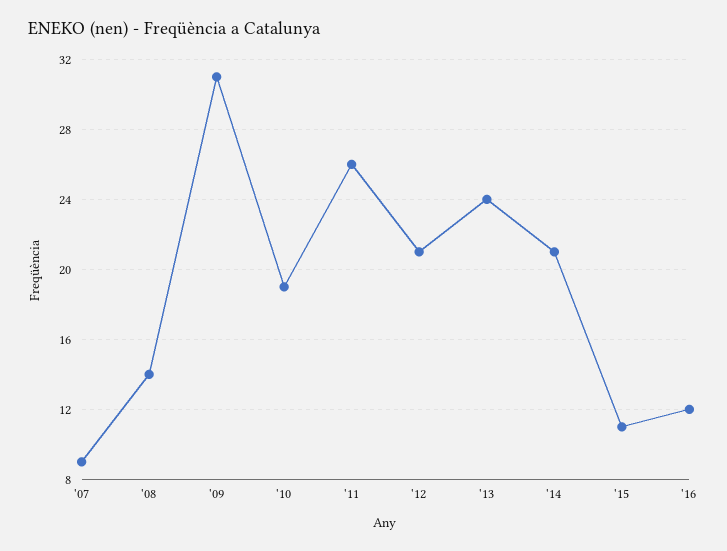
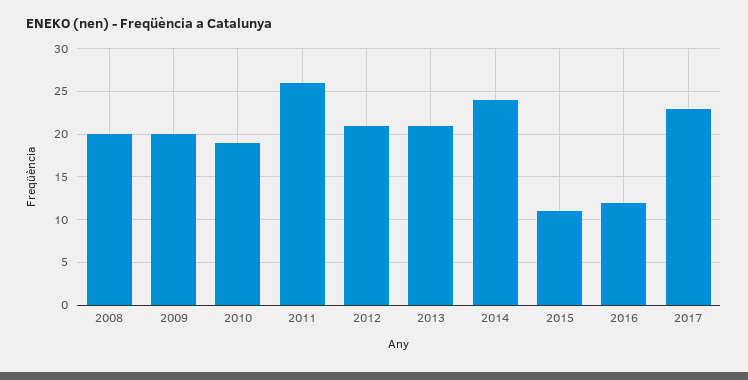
'07: 9 -> none
'08: 14 -> 20
'09: 31 -> 20
'13: 24 -> 21
'14: 21 -> 24
2017: none -> 23

